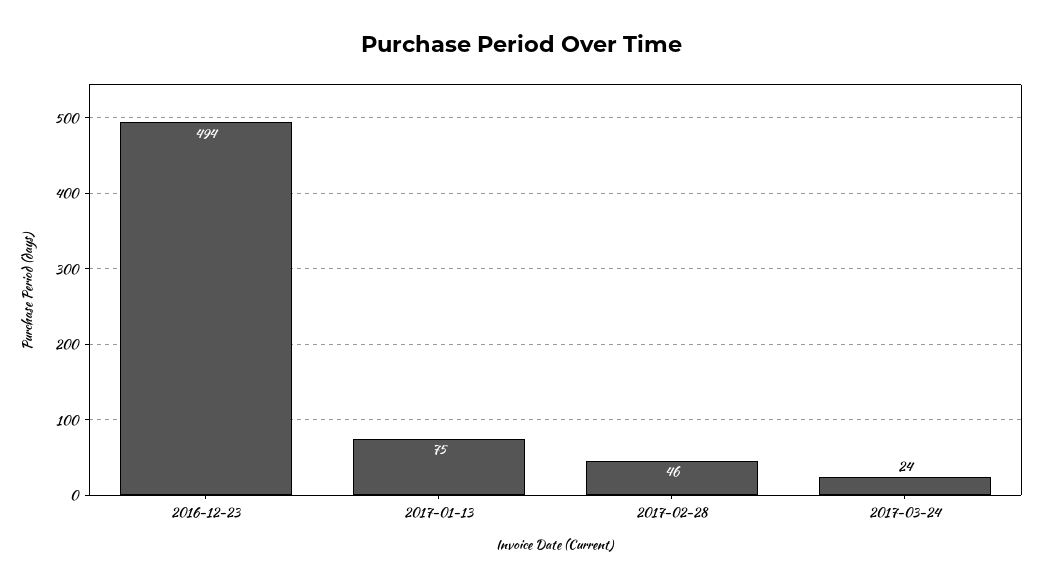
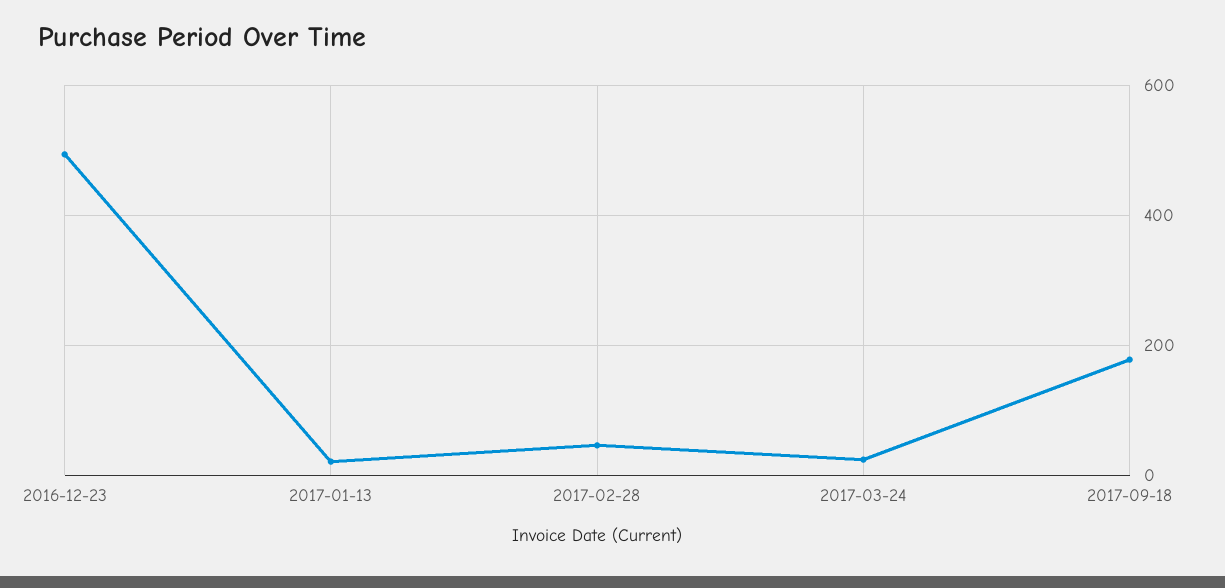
2017-01-13: 75 -> 20
2017-09-18: none -> 180

